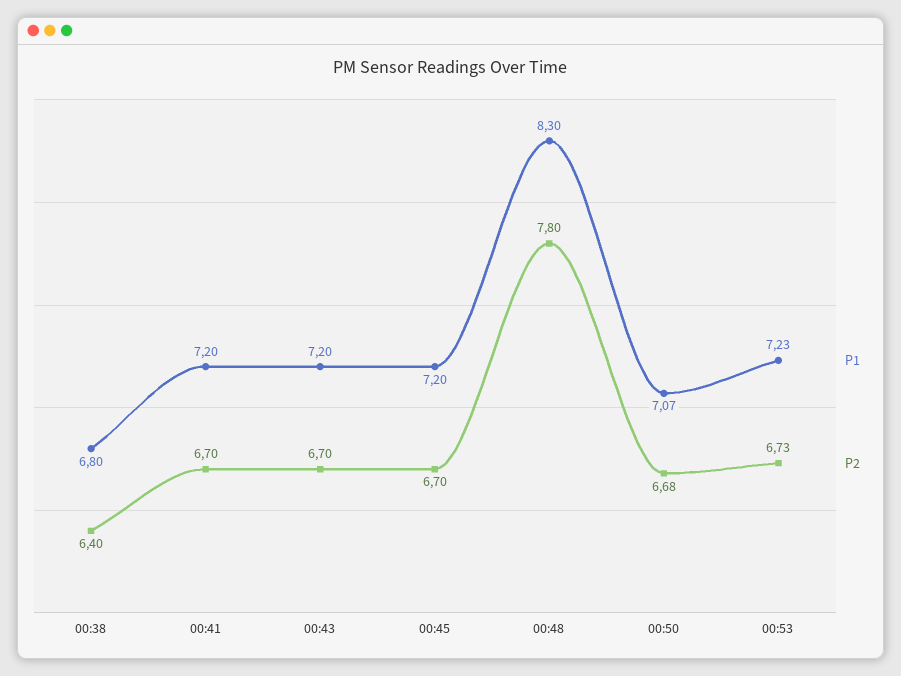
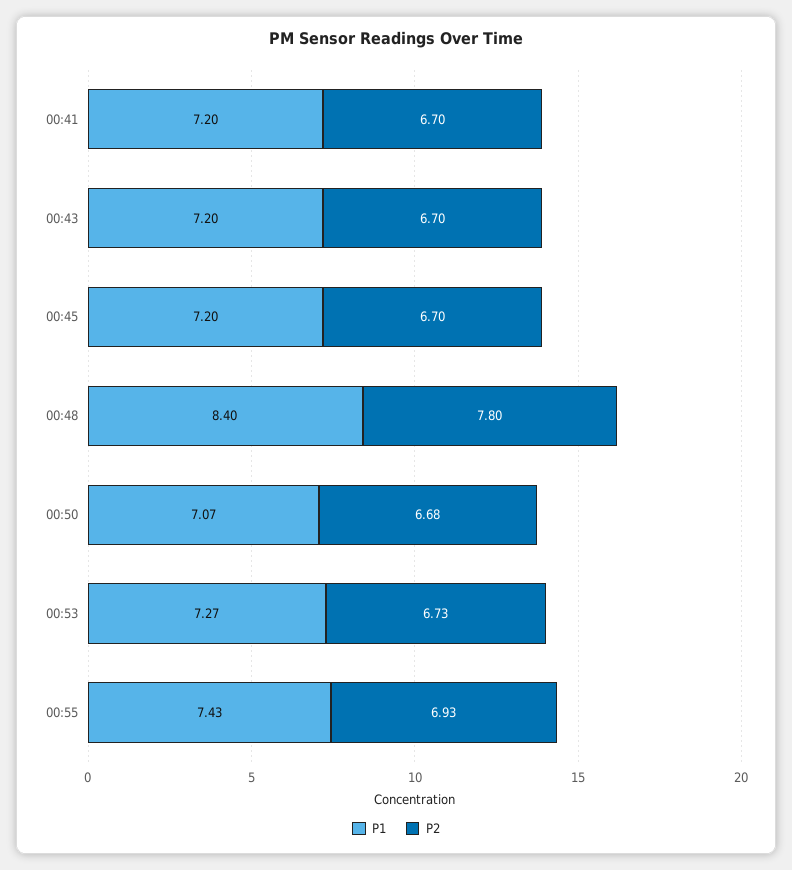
P1, 00:38: 6.8 -> none
P2, 00:38: 6.4 -> none
P1, 00:48: 8.3 -> 8.4
P1, 00:53: 7.23 -> 7.27
P1, 00:55: none -> 7.43
P2, 00:55: none -> 6.93

